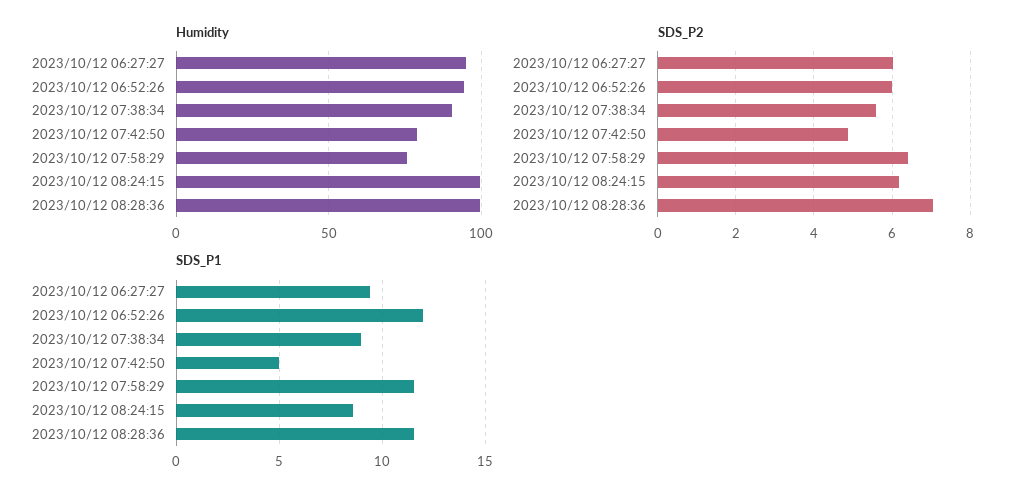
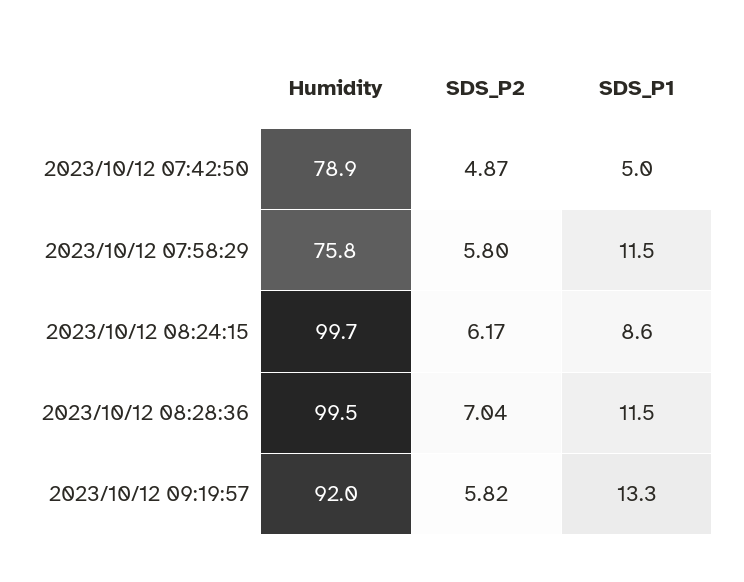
Humidity, 2023/10/12 06:27:27: 95 -> none
Humidity, 2023/10/12 06:52:26: 95 -> none
Humidity, 2023/10/12 07:38:34: 90 -> none
SDS_P2, 2023/10/12 06:27:27: 6 -> none
SDS_P2, 2023/10/12 06:52:26: 6 -> none
SDS_P2, 2023/10/12 07:38:34: 5.6 -> none
SDS_P2, 2023/10/12 07:58:29: 6.4 -> 5.8
SDS_P1, 2023/10/12 06:27:27: 9.5 -> none
SDS_P1, 2023/10/12 06:52:26: 12 -> none
SDS_P1, 2023/10/12 07:38:34: 9 -> none
Humidity, 2023/10/12 09:19:57: none -> 92
SDS_P2, 2023/10/12 09:19:57: none -> 5.82
SDS_P1, 2023/10/12 09:19:57: none -> 13.3

